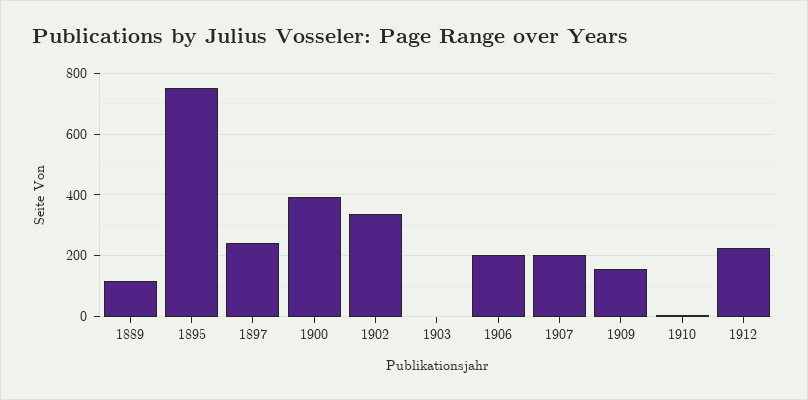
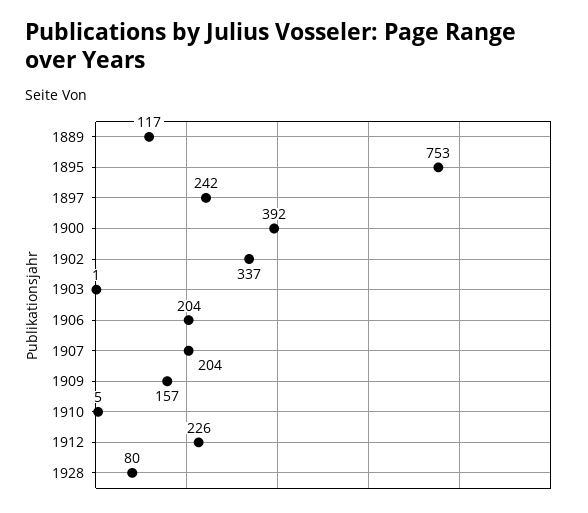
1928: none -> 80

